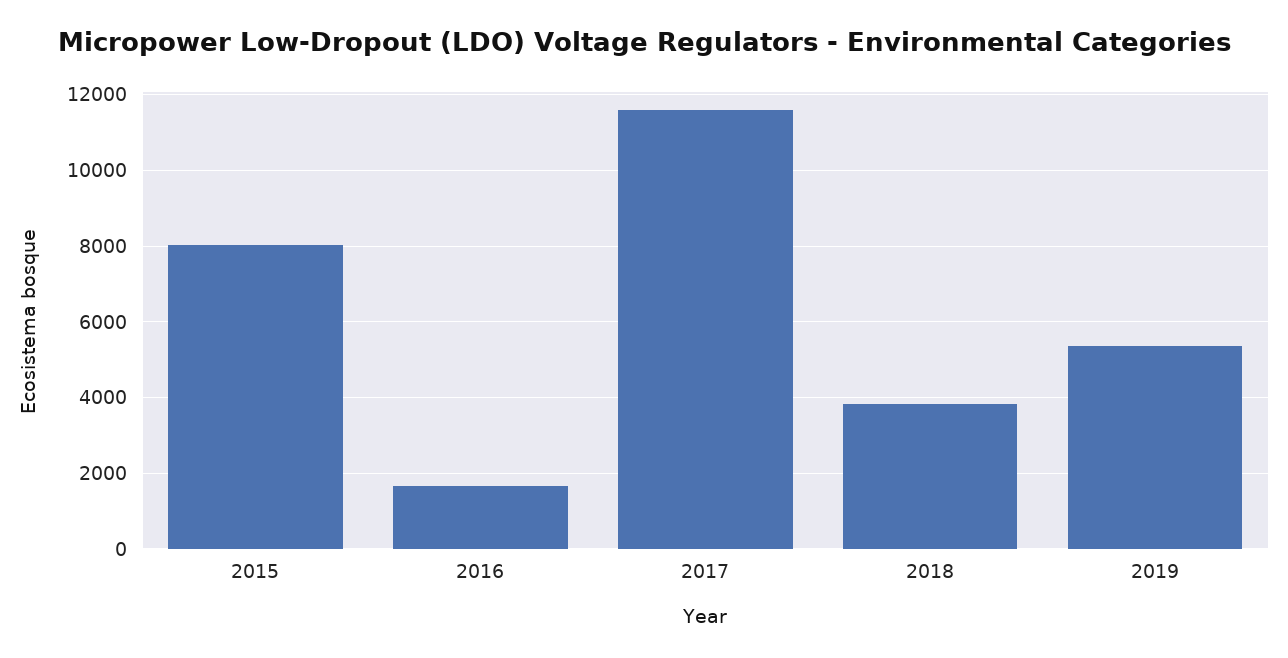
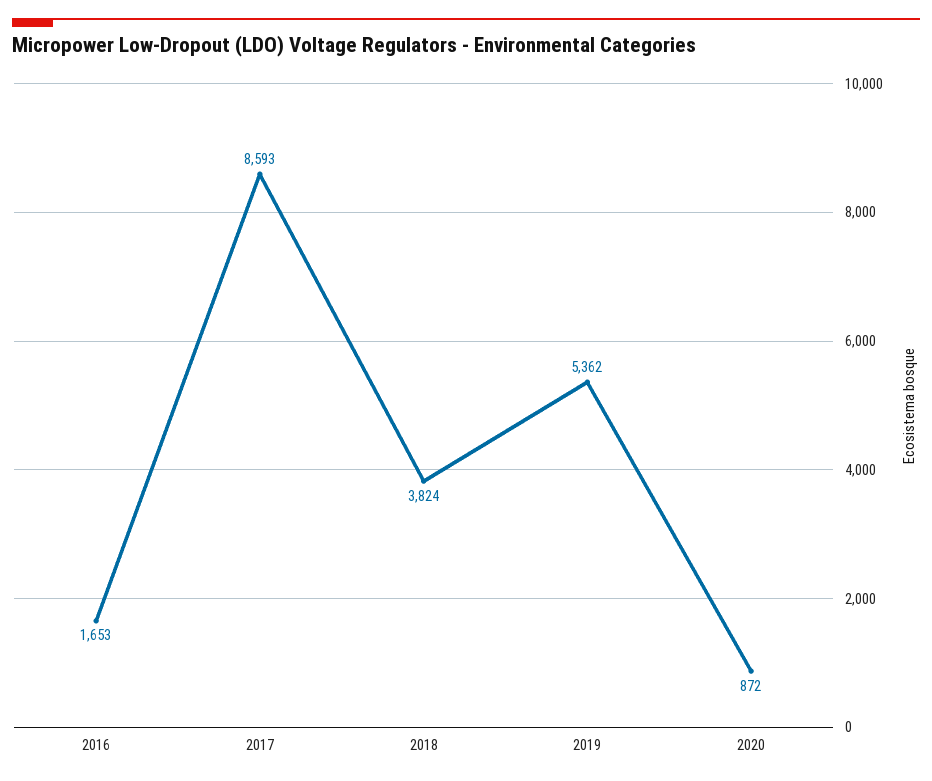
2015: 8000 -> none
2017: 11600 -> 8593
2020: none -> 872

